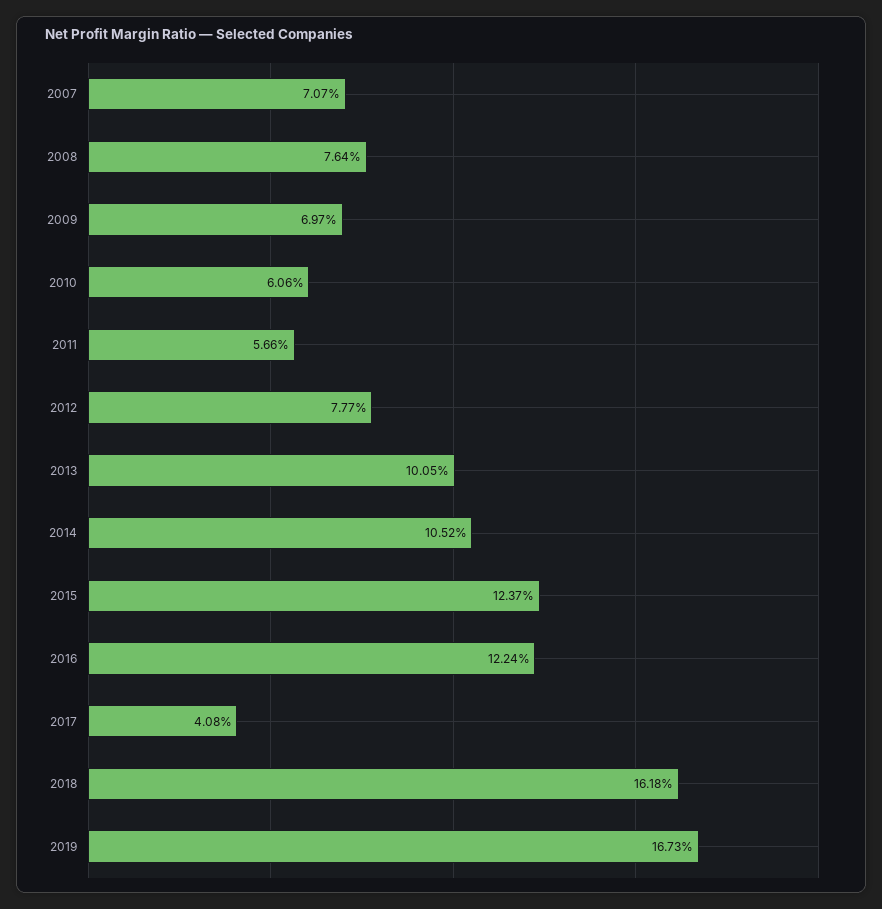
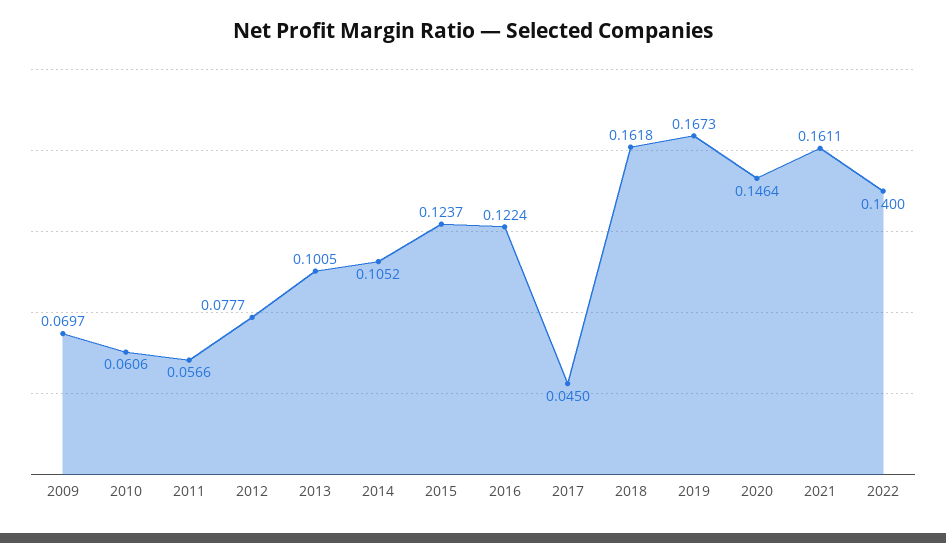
2007: 0.0707 -> none
2008: 0.0764 -> none
2017: 0.0408 -> 0.045
2020: none -> 0.1464
2021: none -> 0.1611
2022: none -> 0.14

